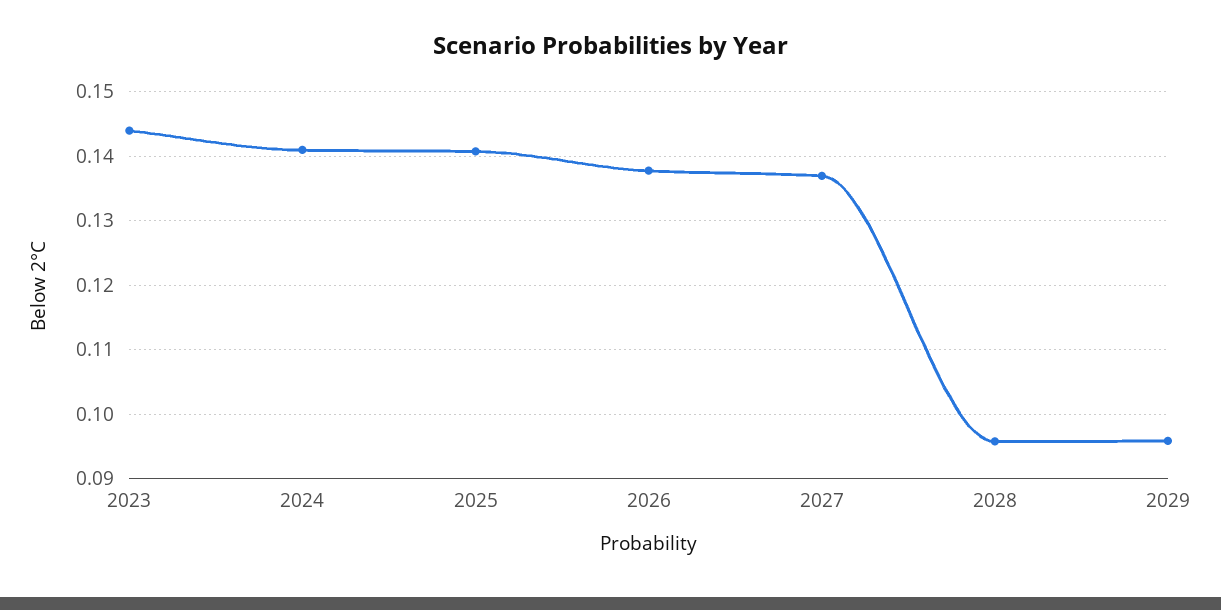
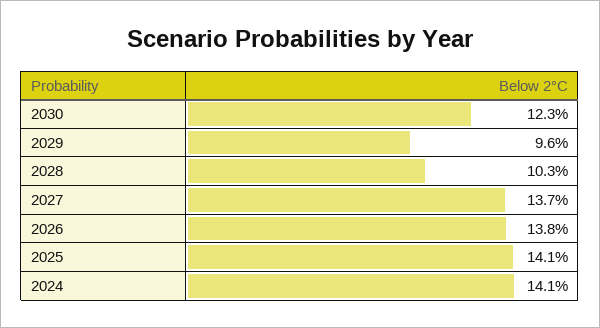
2023: 0.144 -> none
2028: 0.096 -> 0.103
2030: none -> 0.123

